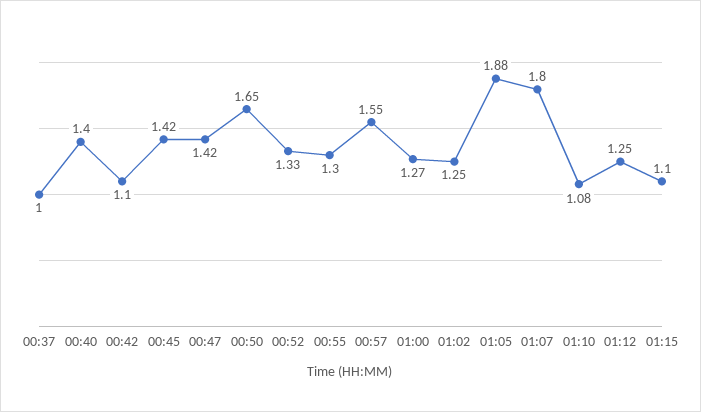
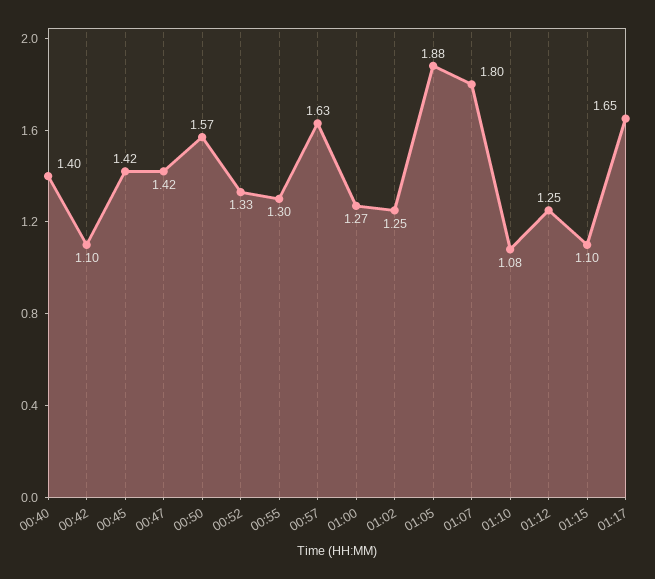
00:37: 1 -> none
00:50: 1.65 -> 1.57
00:57: 1.55 -> 1.63
01:17: none -> 1.65

